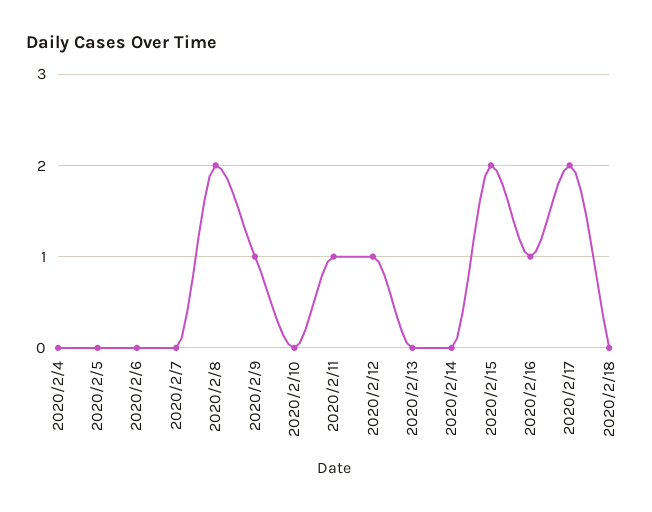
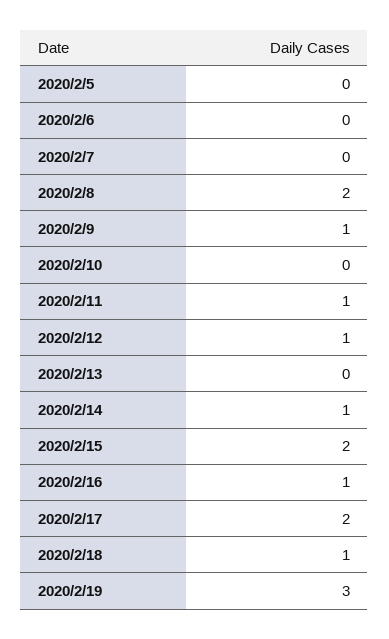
2020/2/4: 0 -> none
2020/2/14: 0 -> 1
2020/2/18: 0 -> 1
2020/2/19: none -> 3

